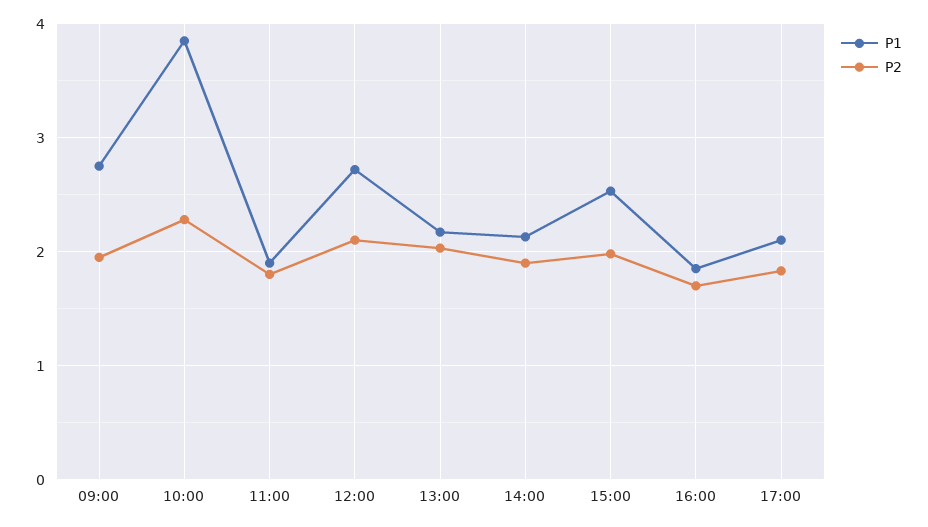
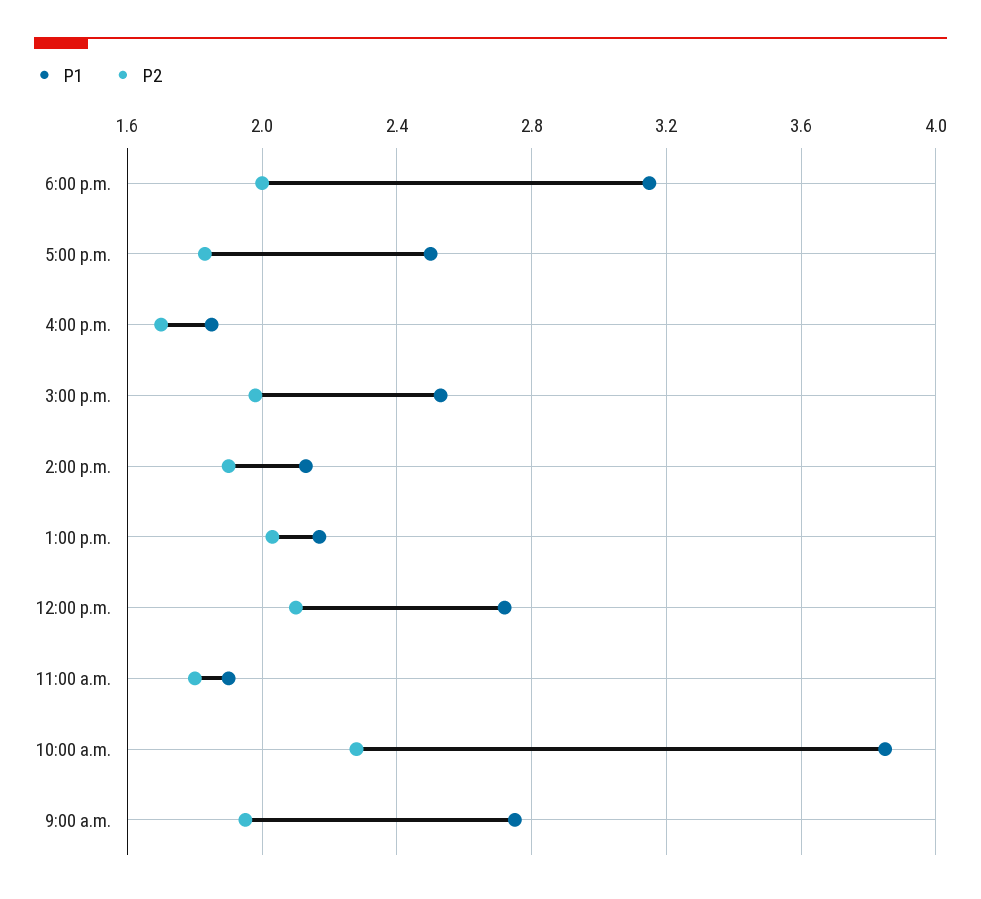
P1, 17:00: 2.1 -> 2.5
P1, 6:00 p.m.: none -> 3.15
P2, 6:00 p.m.: none -> 2

